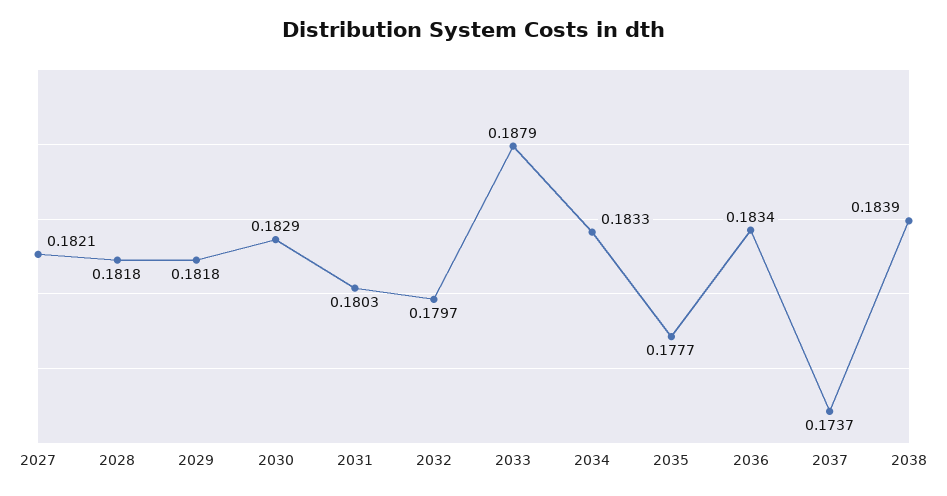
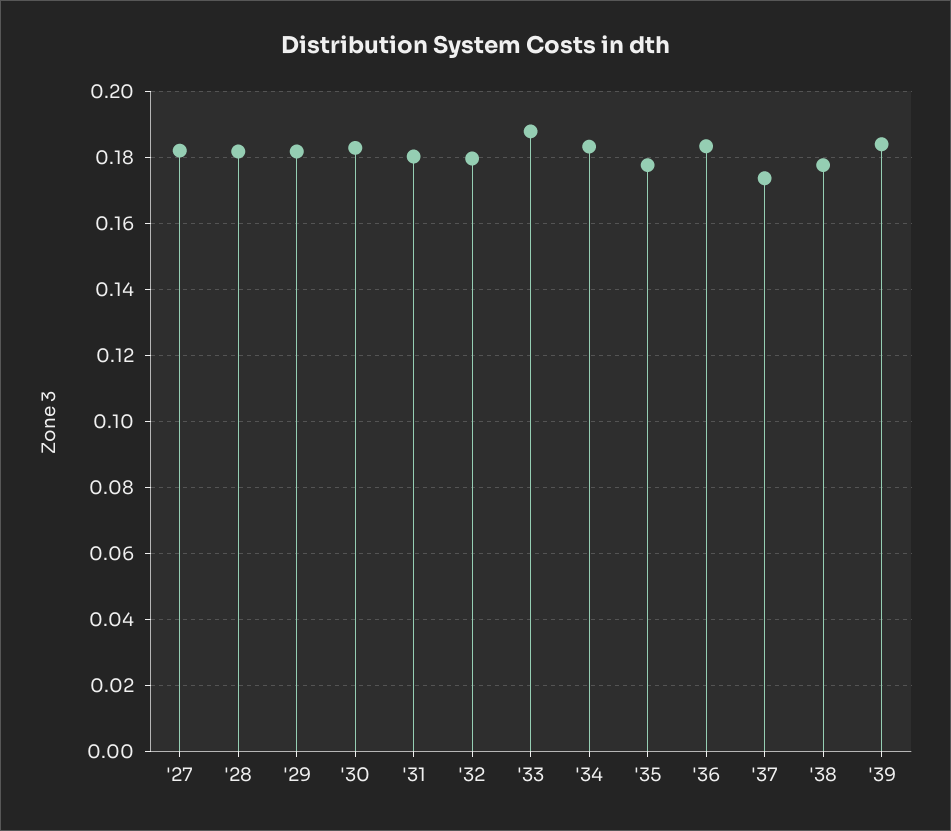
2038: 0.1839 -> 0.178
'39: none -> 0.184

